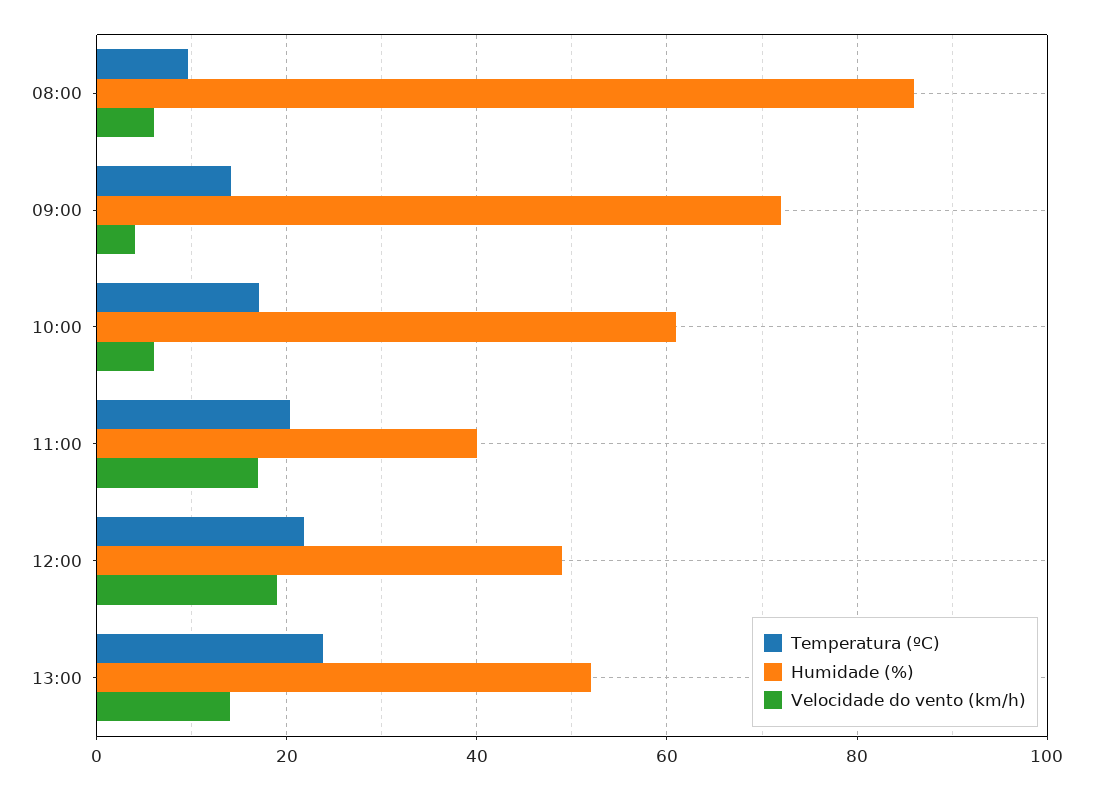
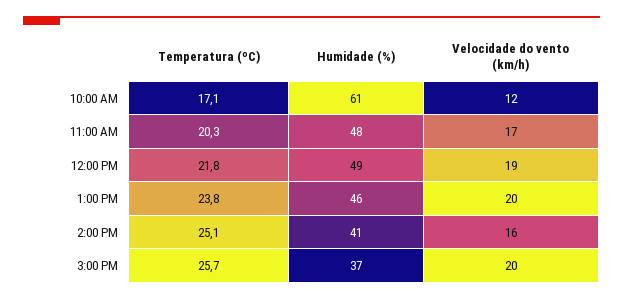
Temperatura (ºC), 08:00: 10 -> none
Humidade (%), 08:00: 86 -> none
Velocidade do vento (km/h), 08:00: 6 -> none
Temperatura (ºC), 09:00: 14 -> none
Humidade (%), 09:00: 72 -> none
Velocidade do vento (km/h), 09:00: 4 -> none
Velocidade do vento (km/h), 10:00: 6 -> 12
Humidade (%), 11:00: 40 -> 48
Humidade (%), 13:00: 52 -> 46
Velocidade do vento (km/h), 13:00: 14 -> 20
Temperatura (ºC), 2:00 PM: none -> 25.1
Humidade (%), 2:00 PM: none -> 41
Velocidade do vento (km/h), 2:00 PM: none -> 16
Temperatura (ºC), 3:00 PM: none -> 25.7
Humidade (%), 3:00 PM: none -> 37
Velocidade do vento (km/h), 3:00 PM: none -> 20

